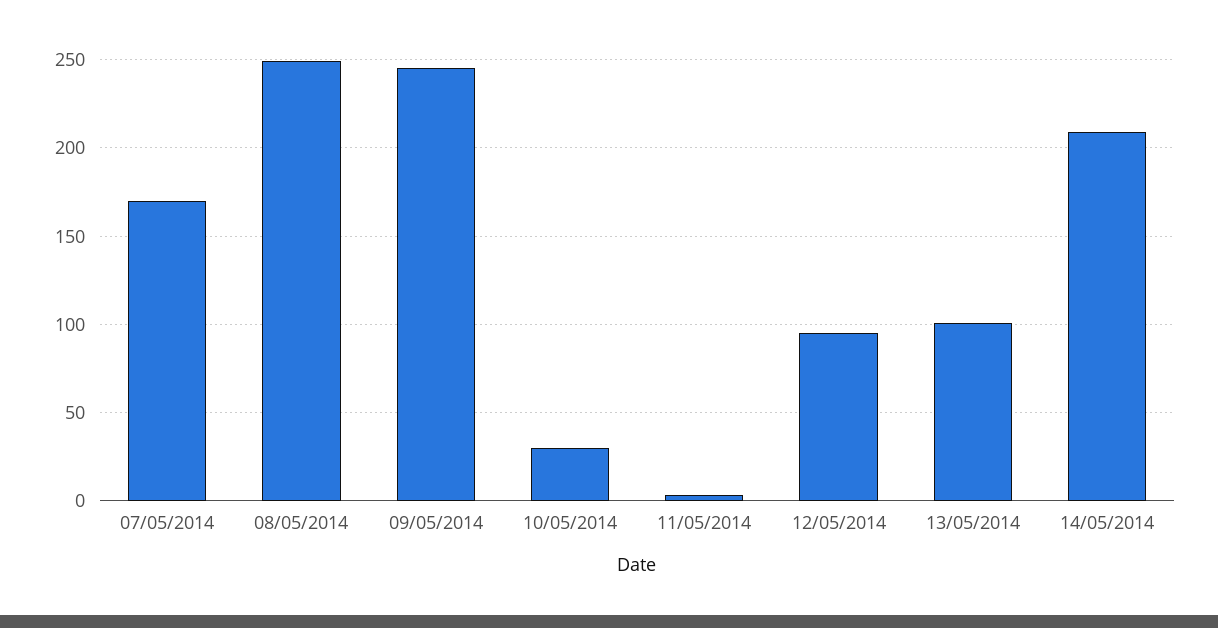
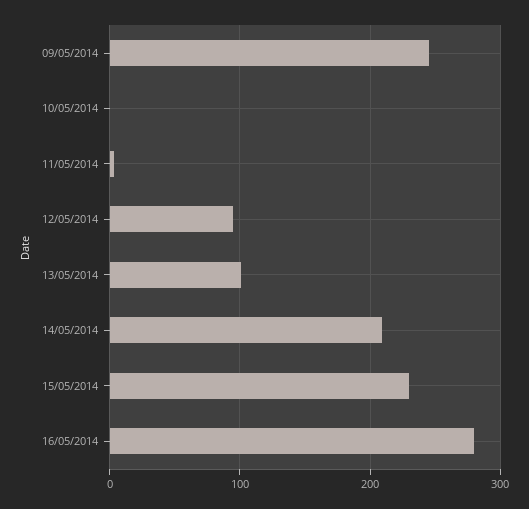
07/05/2014: 170 -> none
08/05/2014: 250 -> none
10/05/2014: 30 -> 0
15/05/2014: none -> 230
16/05/2014: none -> 280

